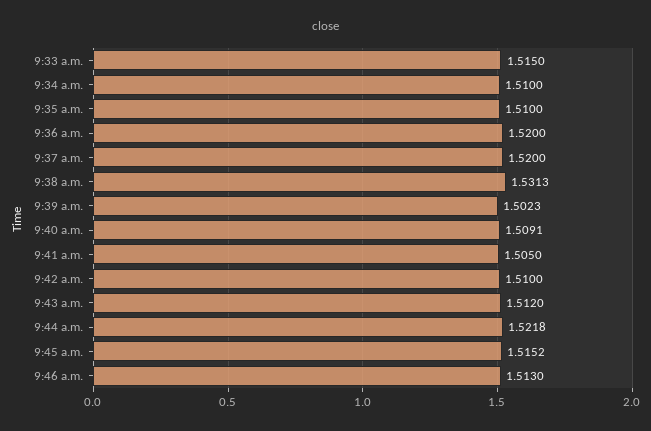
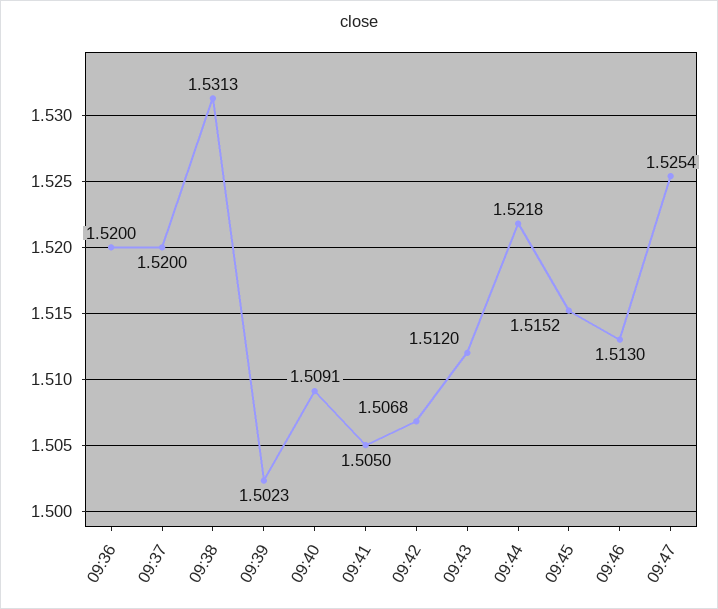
9:33 a.m.: 1.515 -> none
9:34 a.m.: 1.51 -> none
9:35 a.m.: 1.51 -> none
9:42 a.m.: 1.51 -> 1.5068
09:47: none -> 1.5254

